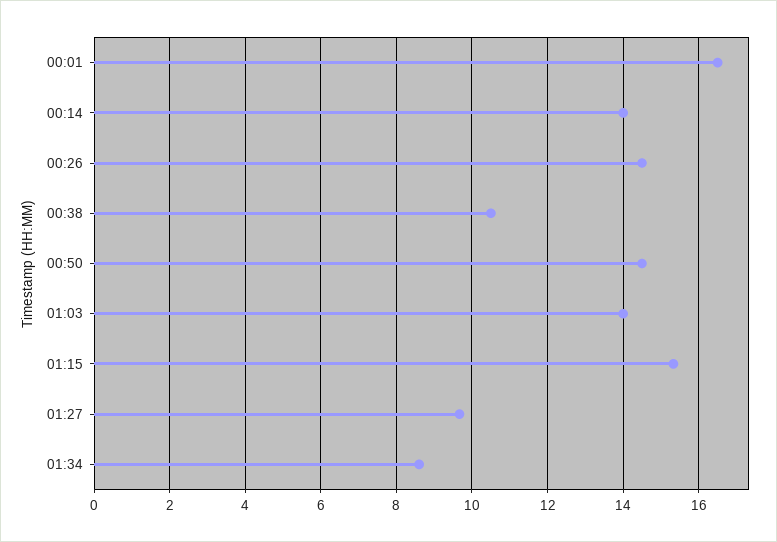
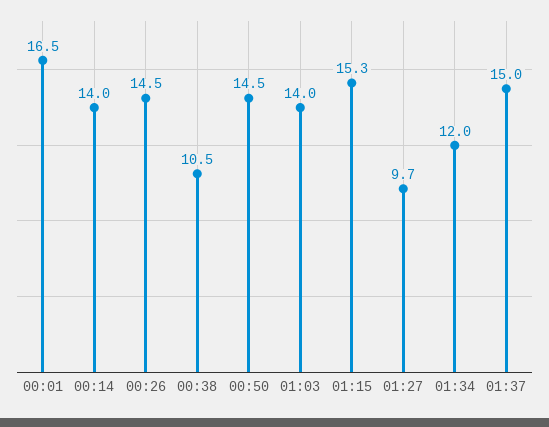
01:34: 8.6 -> 12
01:37: none -> 15

